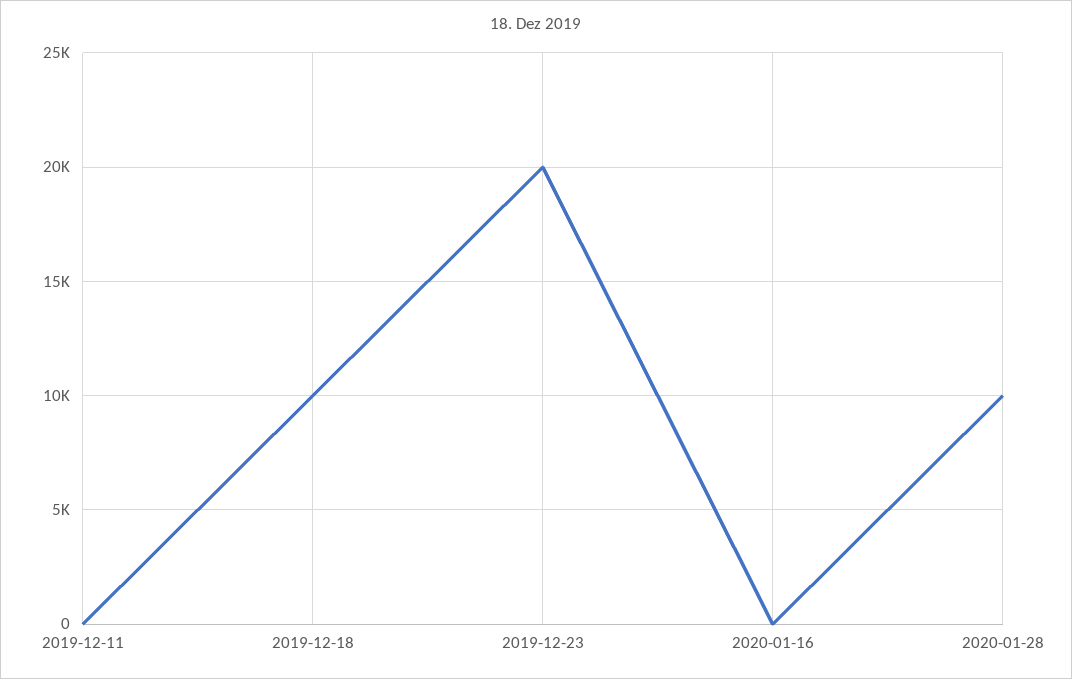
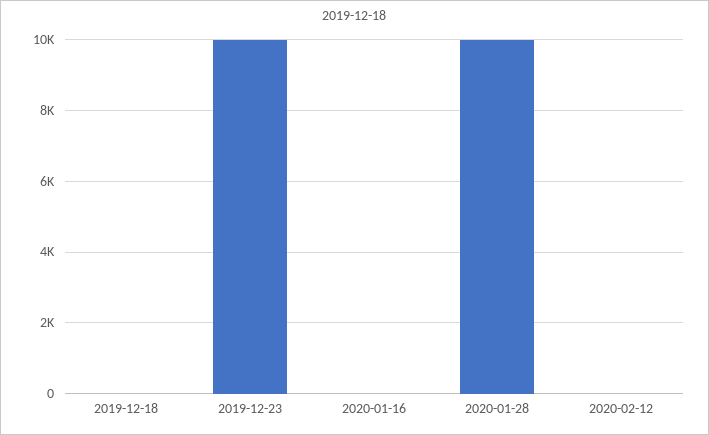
2019-12-11: 0 -> none
2019-12-18: 10000 -> 0
2019-12-23: 20000 -> 10000
2020-02-12: none -> 0

